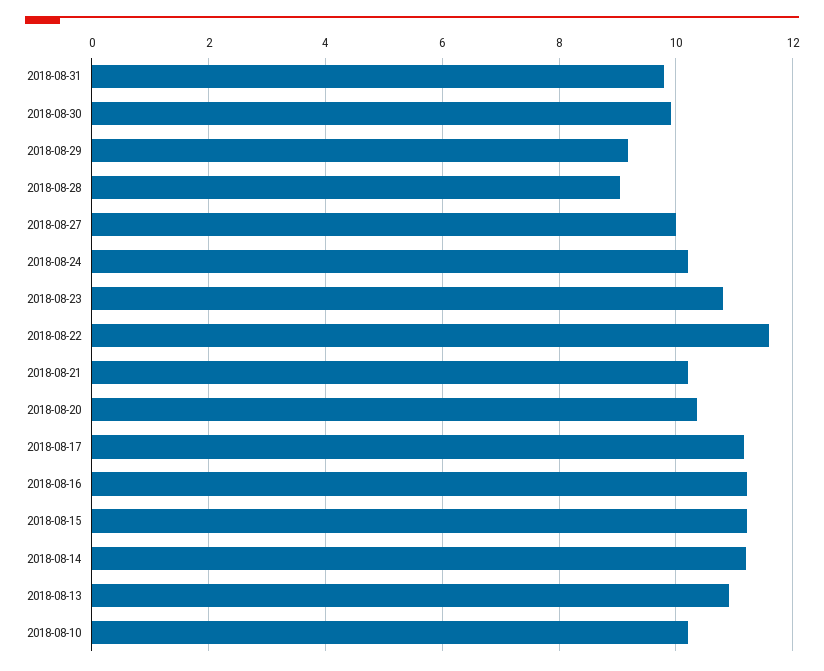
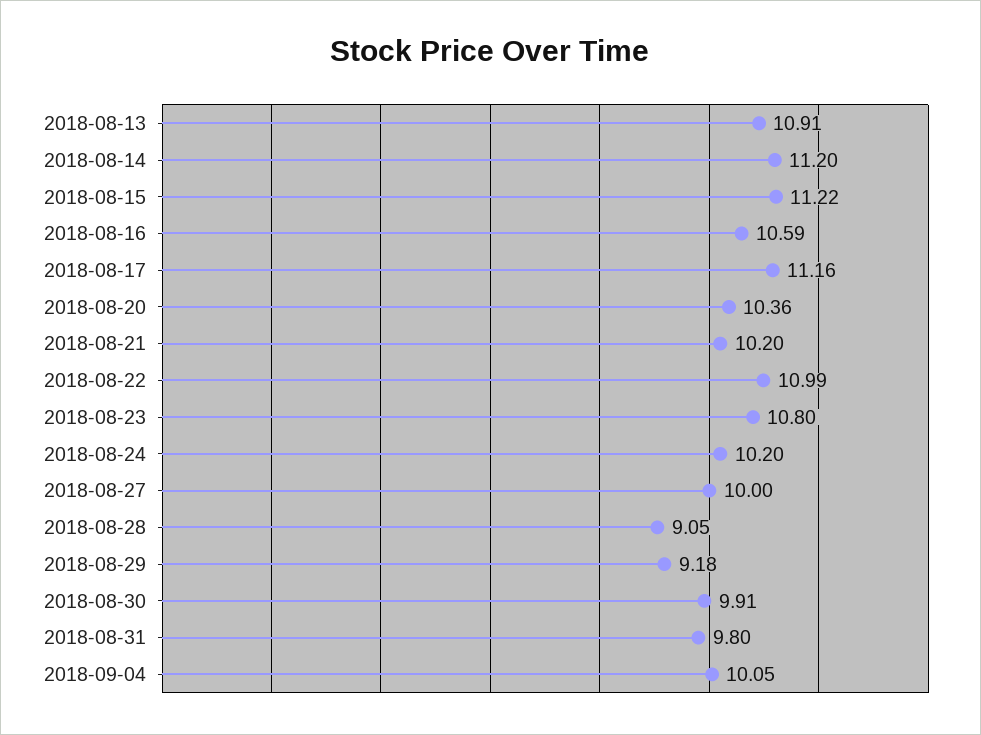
2018-08-22: 11.6 -> 10.99
2018-08-16: 11.2 -> 10.59
2018-08-10: 10.2 -> none
2018-09-04: none -> 10.05

